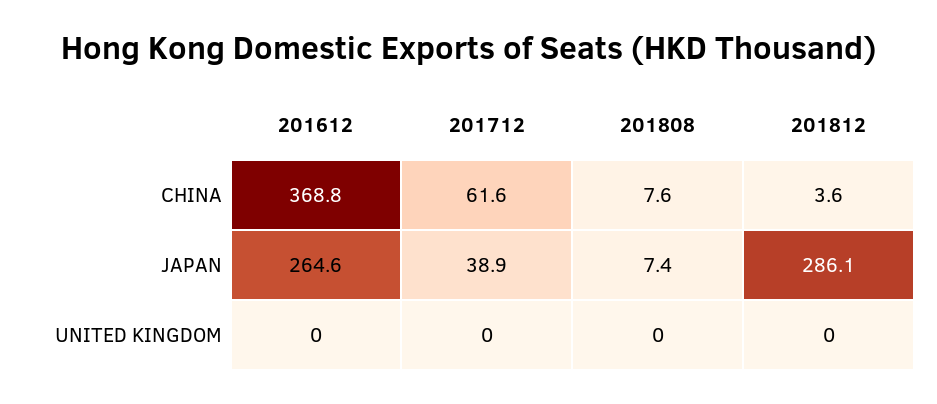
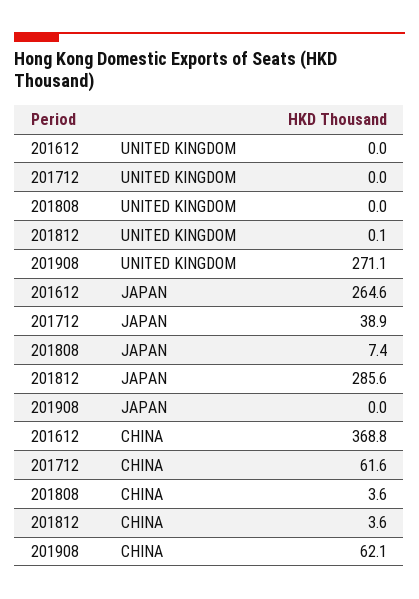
201808, CHINA: 7.6 -> 3.6
201812, JAPAN: 286.1 -> 285.6
201812, UNITED KINGDOM: 0 -> 0.1
201908, UNITED KINGDOM: none -> 271.1
201908, JAPAN: none -> 0
201908, CHINA: none -> 62.1

